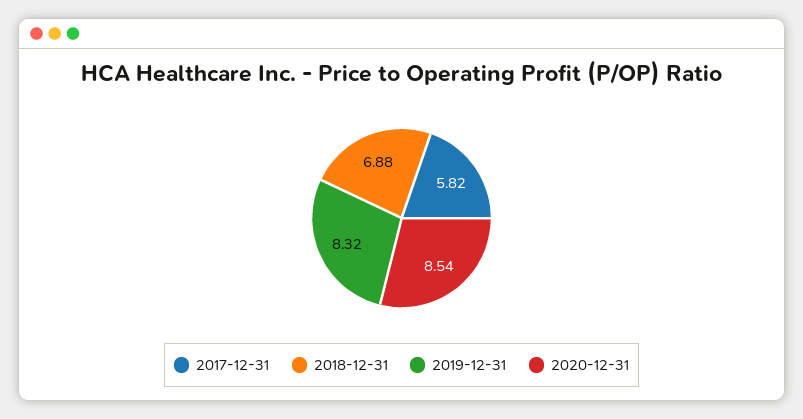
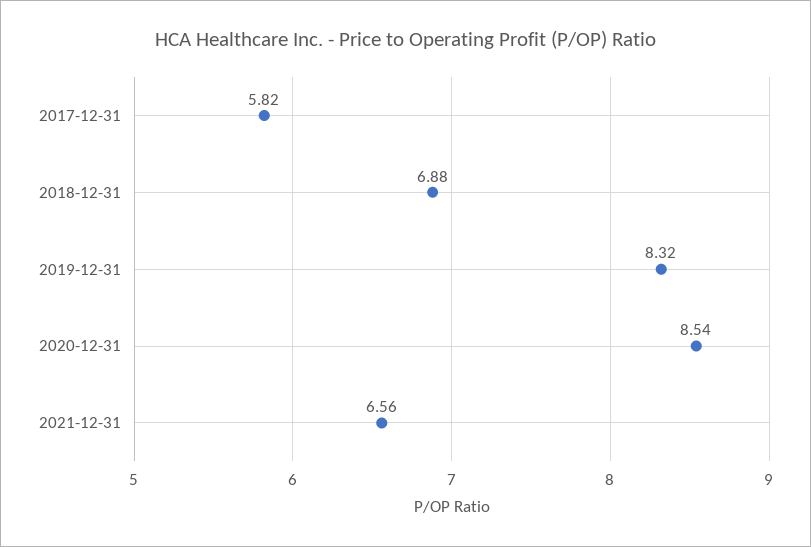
2021-12-31: none -> 6.56

